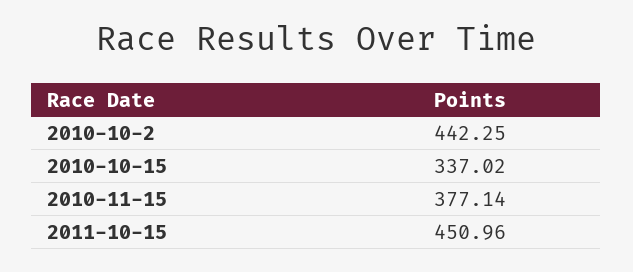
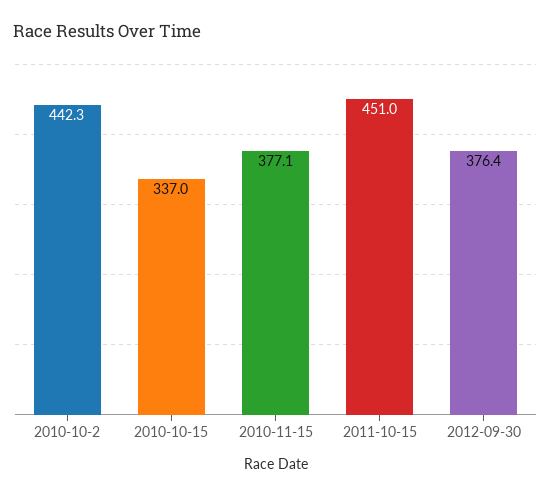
2012-09-30: none -> 376.4

